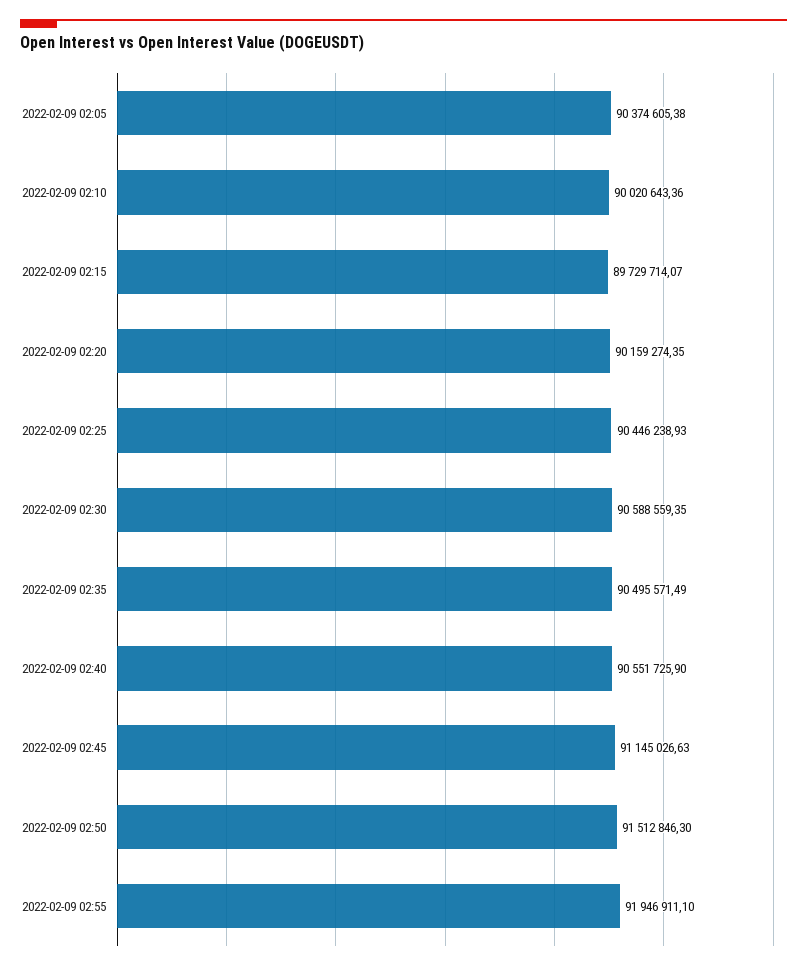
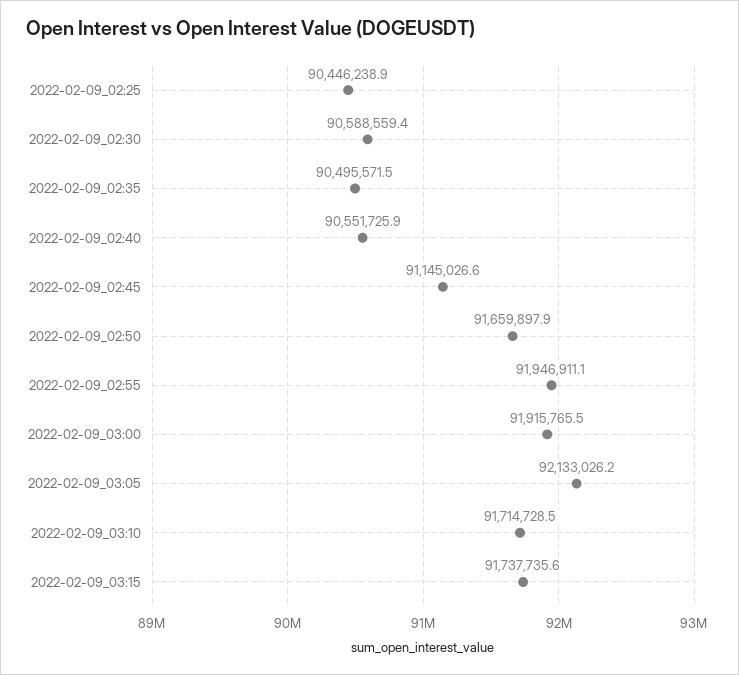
2022-02-09 02:05: 90374605.38 -> none
2022-02-09 02:10: 90020643.36 -> none
2022-02-09 02:15: 89729714.07 -> none
2022-02-09 02:20: 90159274.35 -> none
2022-02-09 02:50: 91512846.3 -> 91659897.9
2022-02-09_03:00: none -> 91915765.5
2022-02-09_03:05: none -> 92133026.2
2022-02-09_03:10: none -> 91714728.5
2022-02-09_03:15: none -> 91737735.6

